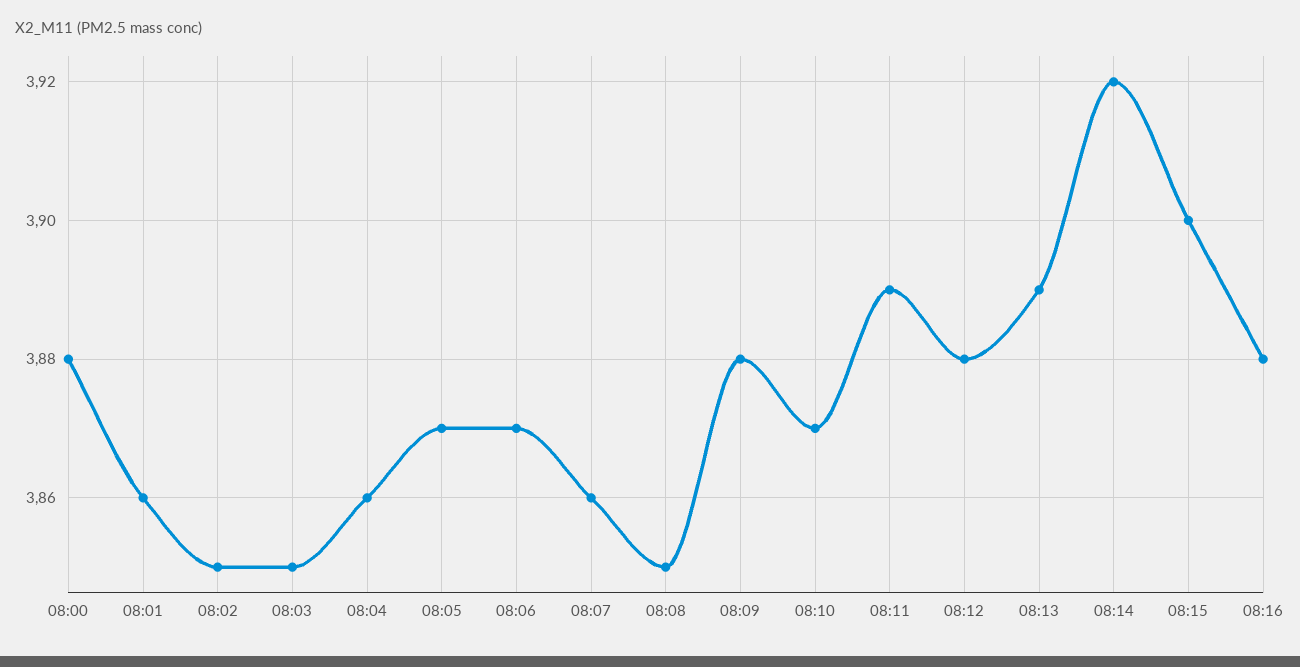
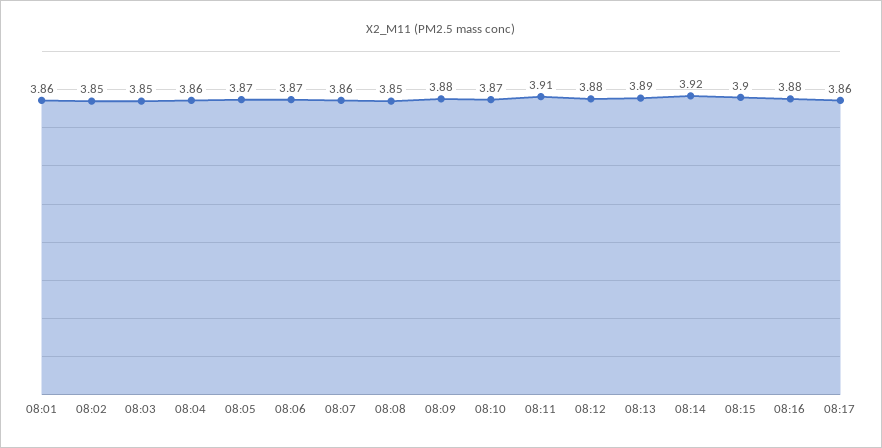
08:00: 3.88 -> none
08:11: 3.89 -> 3.91
08:17: none -> 3.86

